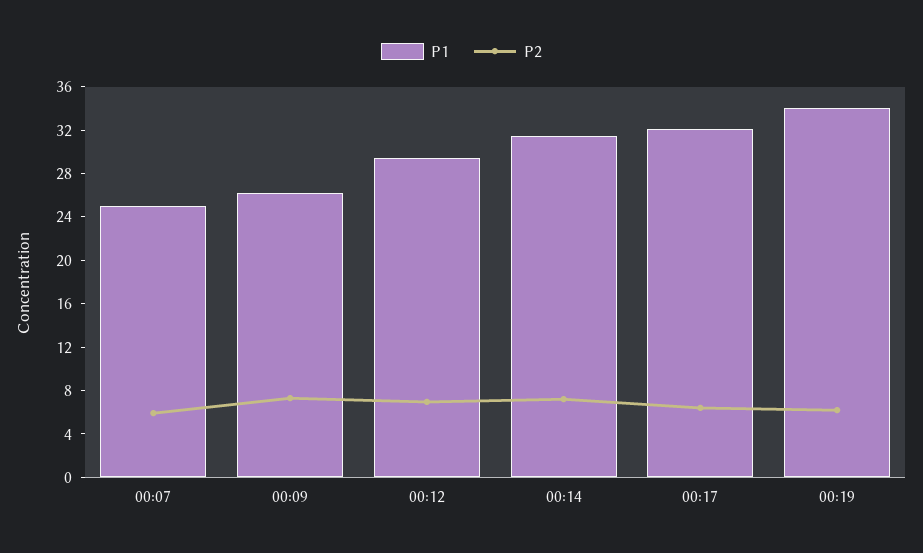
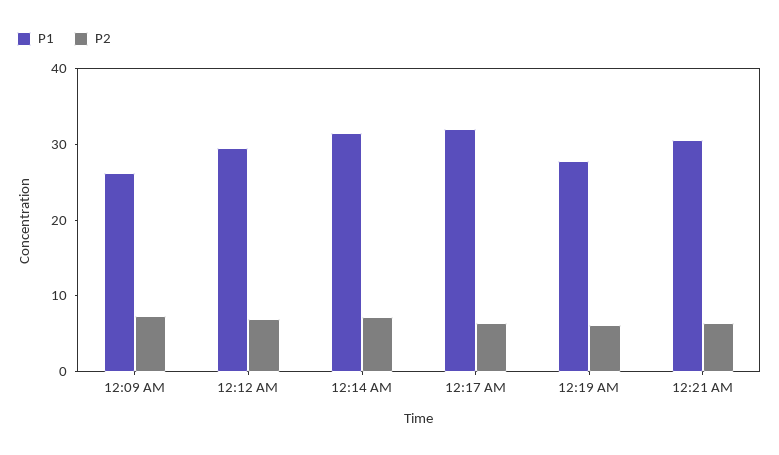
P1, 00:07: 25 -> none
P2, 00:07: 6 -> none
P1, 00:19: 34 -> 28
P1, 12:21 AM: none -> 30
P2, 12:21 AM: none -> 6

